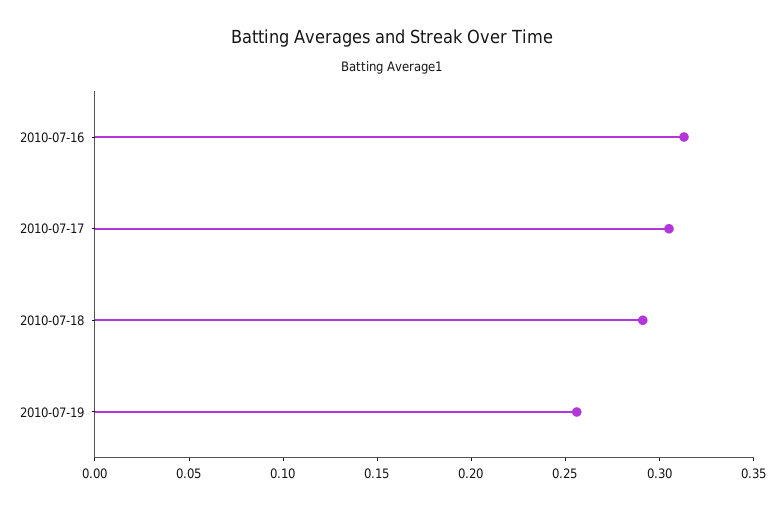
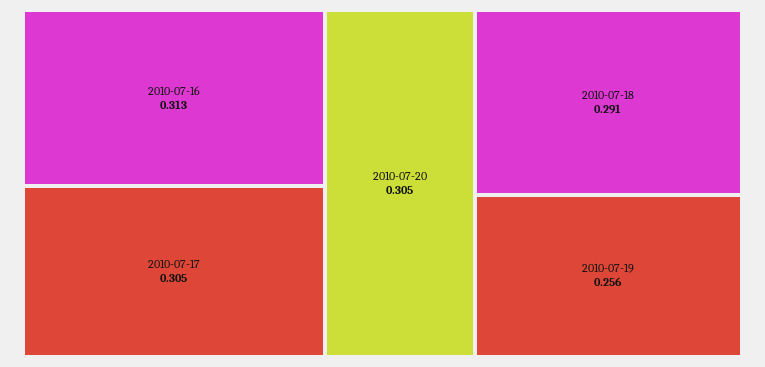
2010-07-20: none -> 0.305

